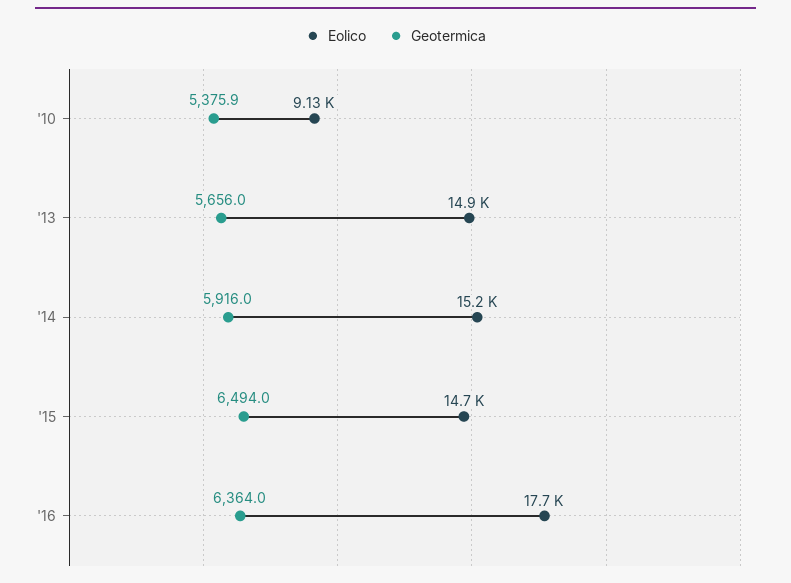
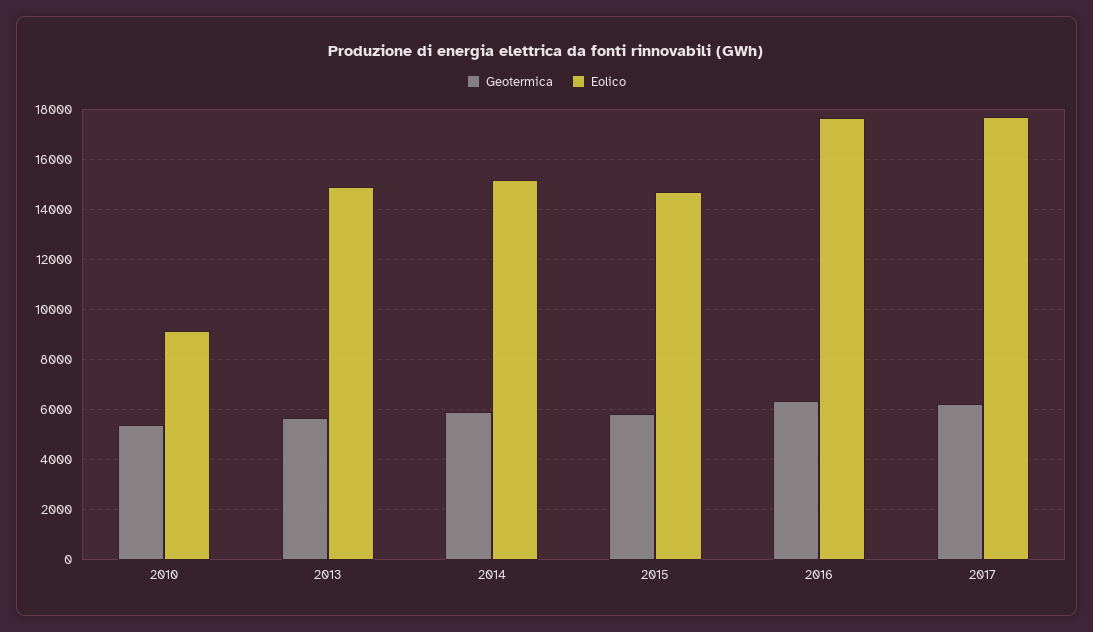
Geotermica, '15: 6494 -> 5750
Geotermica, 2017: none -> 6250
Eolico, 2017: none -> 17750

